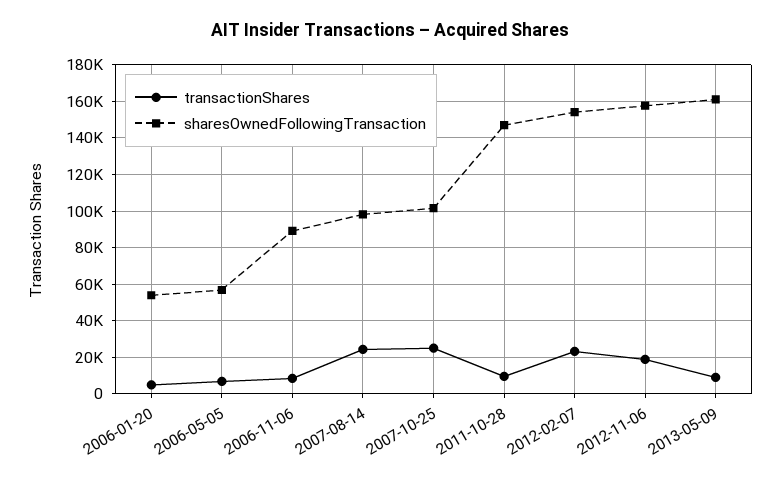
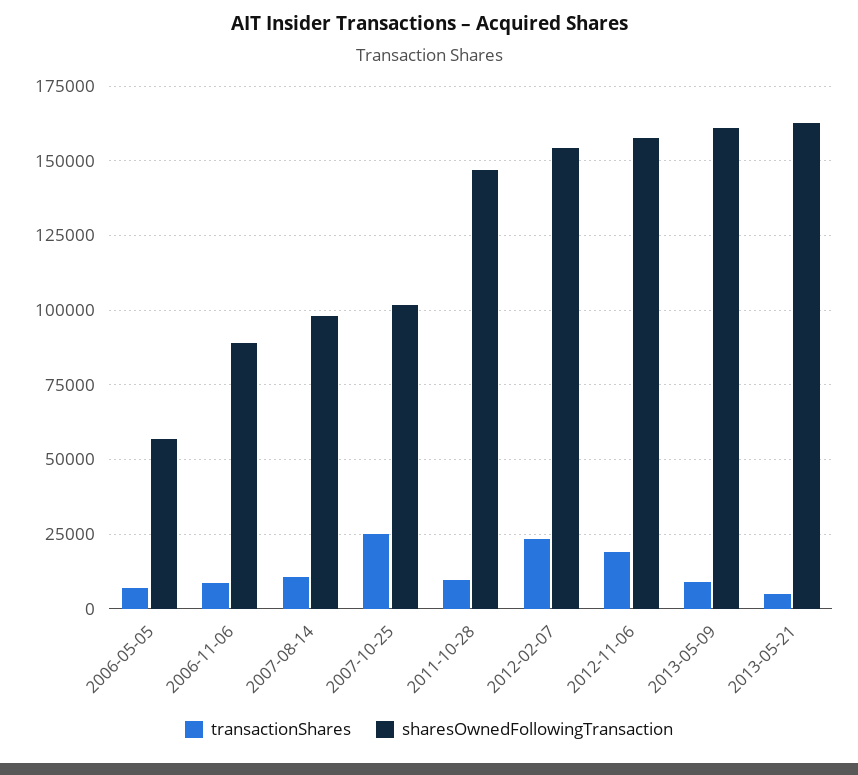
transactionShares, 2006-01-20: 5000 -> none
sharesOwnedFollowingTransaction, 2006-01-20: 55000 -> none
transactionShares, 2007-08-14: 25000 -> 10000
transactionShares, 2013-05-21: none -> 5000
sharesOwnedFollowingTransaction, 2013-05-21: none -> 162500

